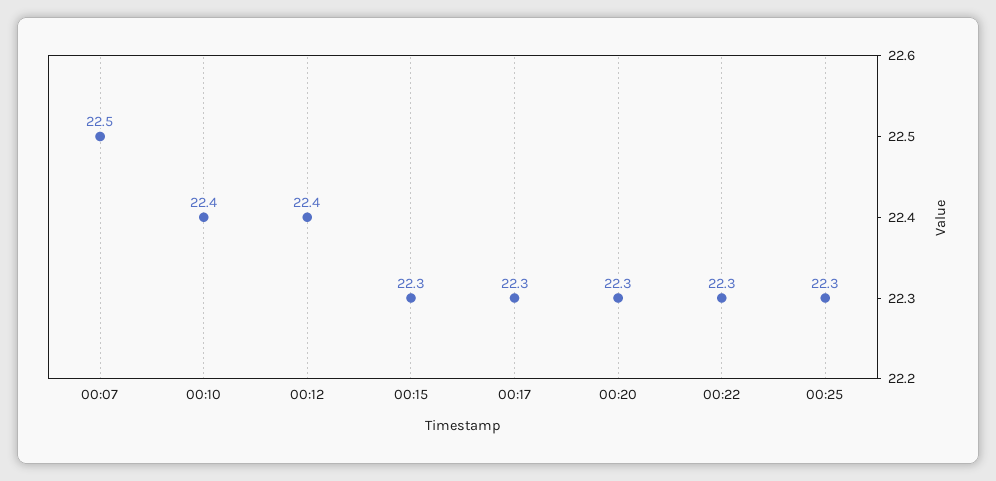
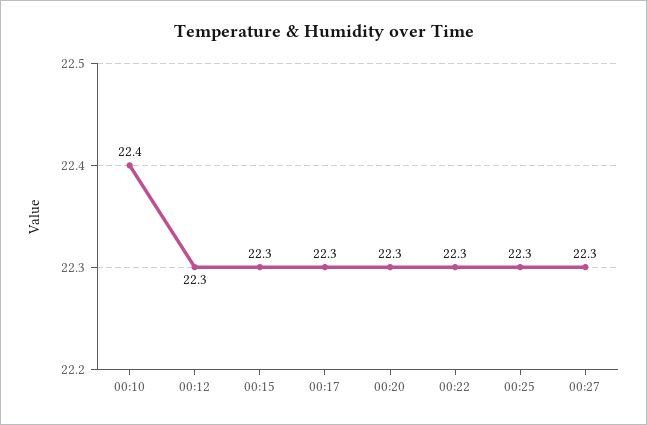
00:07: 22.5 -> none
00:12: 22.4 -> 22.3
00:27: none -> 22.3

